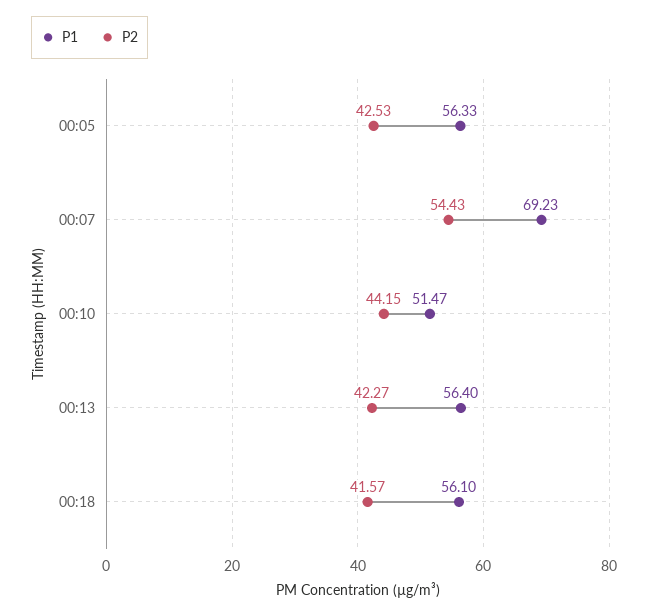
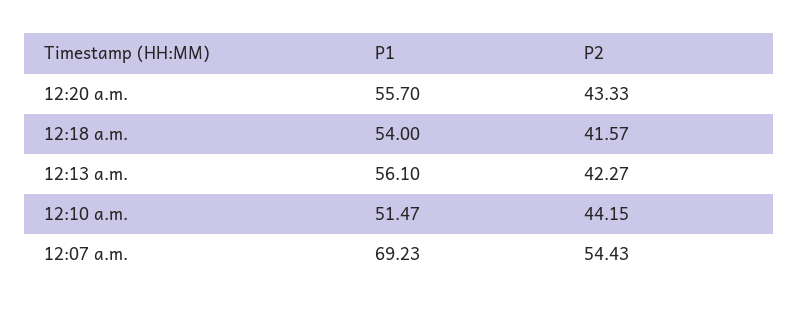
P1, 00:05: 56.33 -> none
P2, 00:05: 42.53 -> none
P1, 00:13: 56.4 -> 56.1
P1, 00:18: 56.1 -> 54
P1, 12:20 a.m.: none -> 55.7
P2, 12:20 a.m.: none -> 43.33

